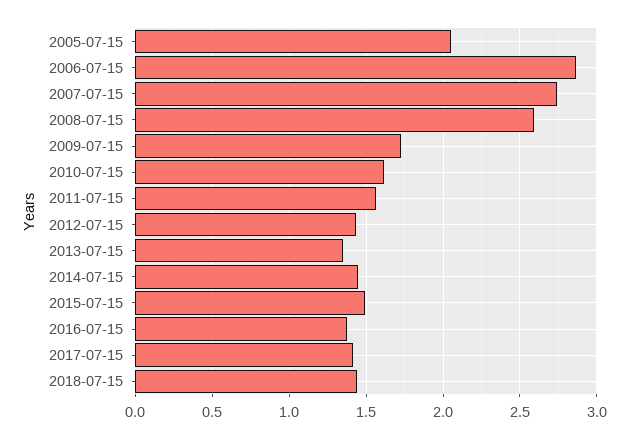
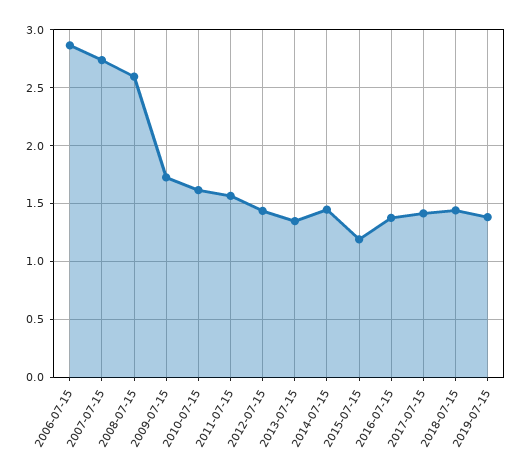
2005-07-15: 2.05 -> none
2015-07-15: 1.5 -> 1.2
2019-07-15: none -> 1.4

